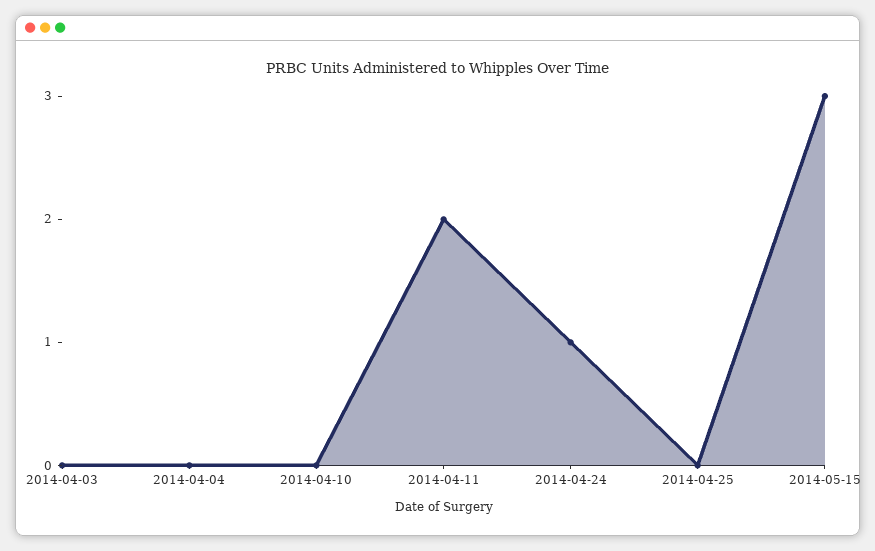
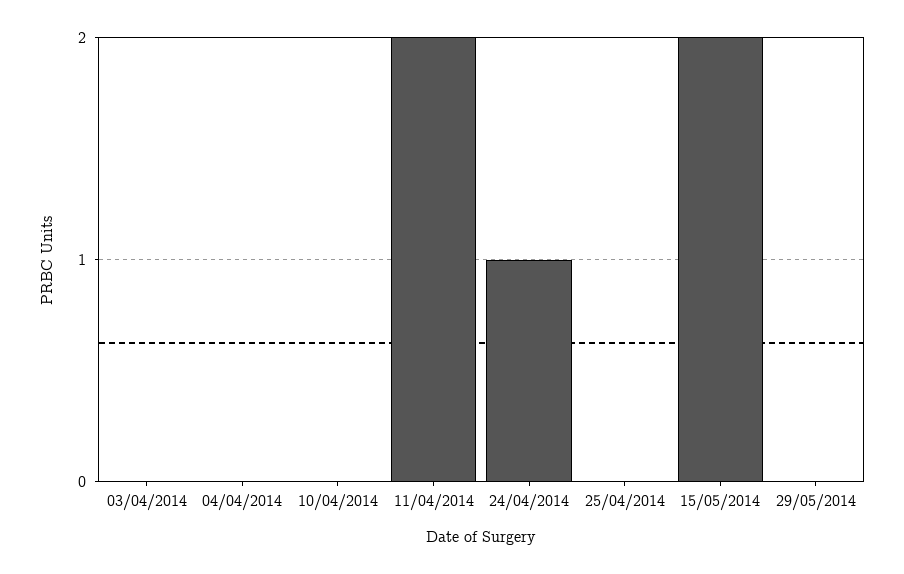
2014-05-15: 3 -> 2
29/05/2014: none -> 0

